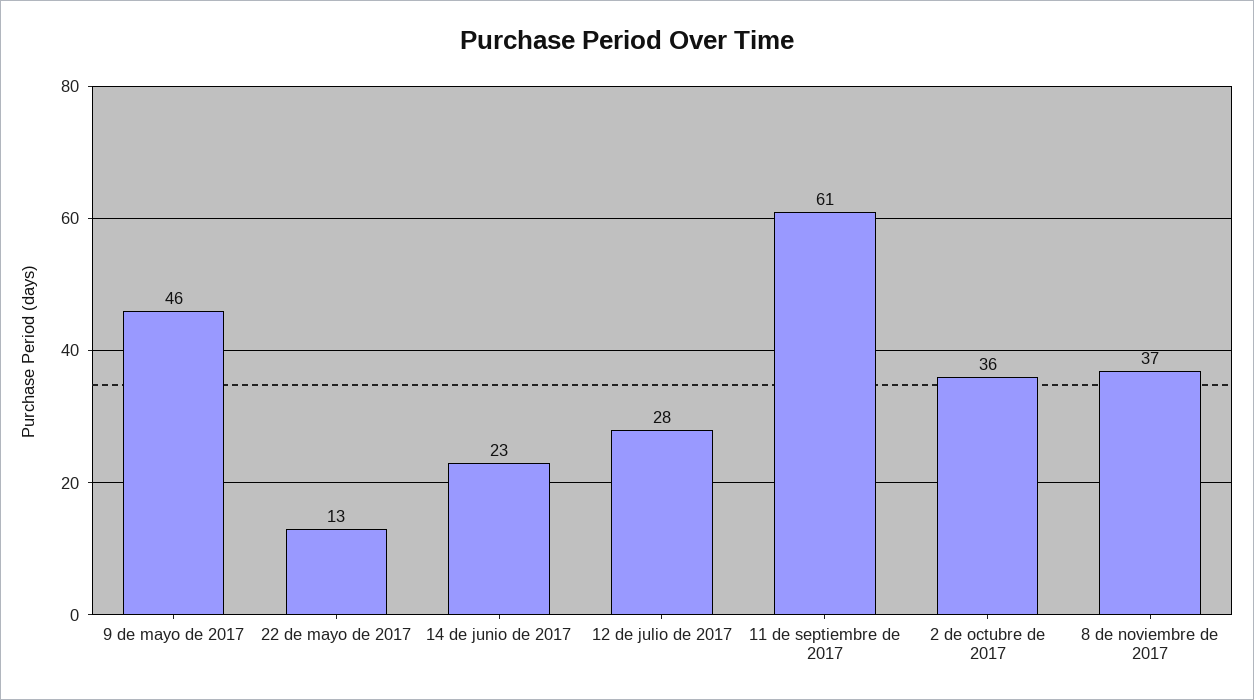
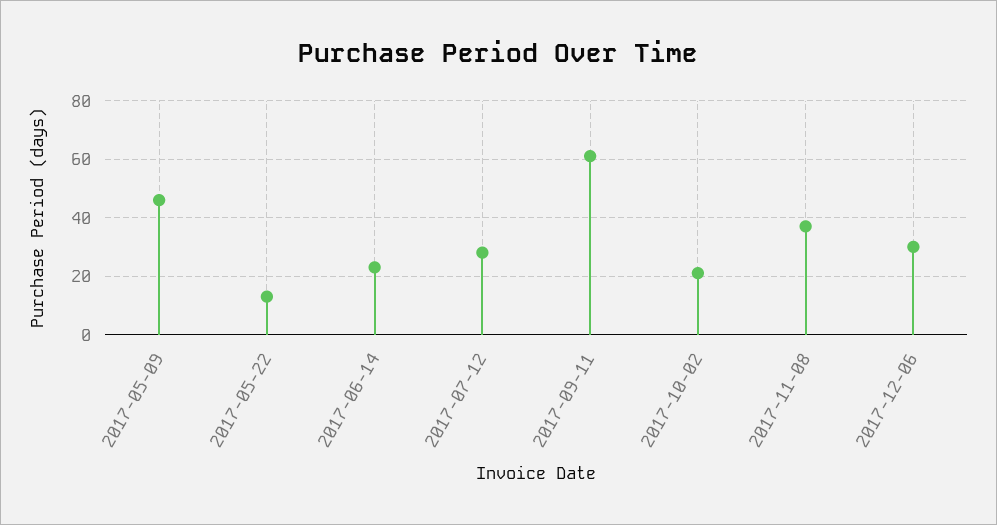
2 de octubre de 2017: 36 -> 20
2017-12-06: none -> 30

